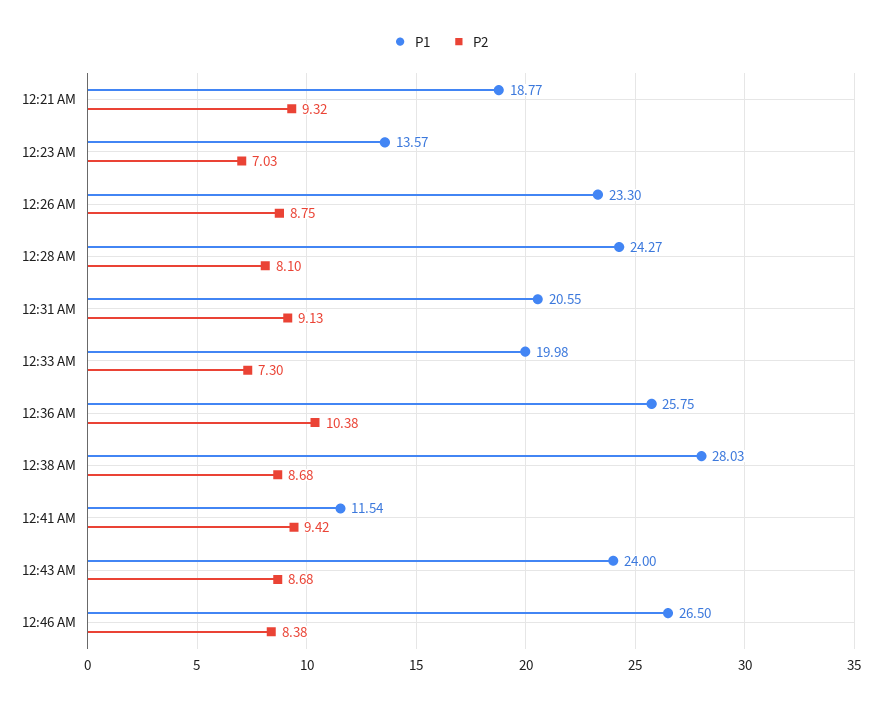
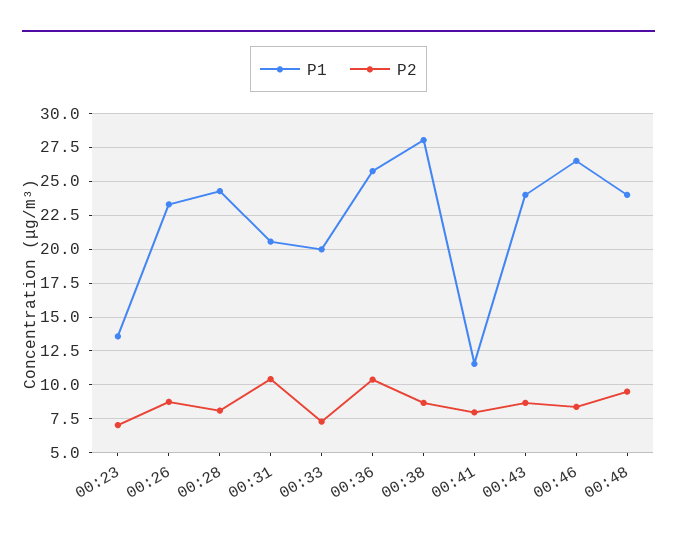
P1, 12:21 AM: 18.77 -> none
P2, 12:21 AM: 9.32 -> none
P2, 12:31 AM: 9.13 -> 10.5
P2, 12:41 AM: 9.42 -> 8
P1, 00:48: none -> 24
P2, 00:48: none -> 9.5

